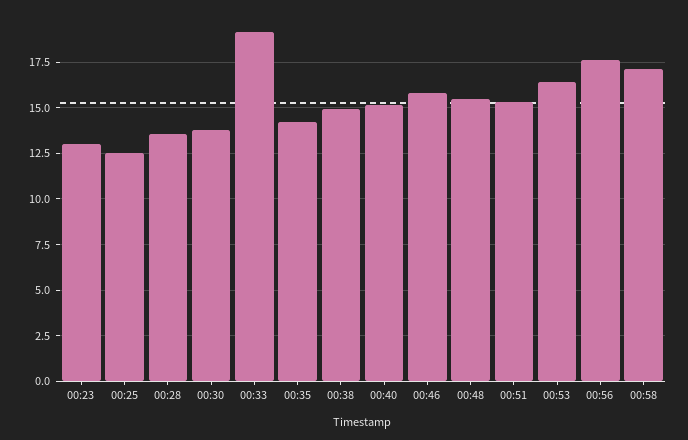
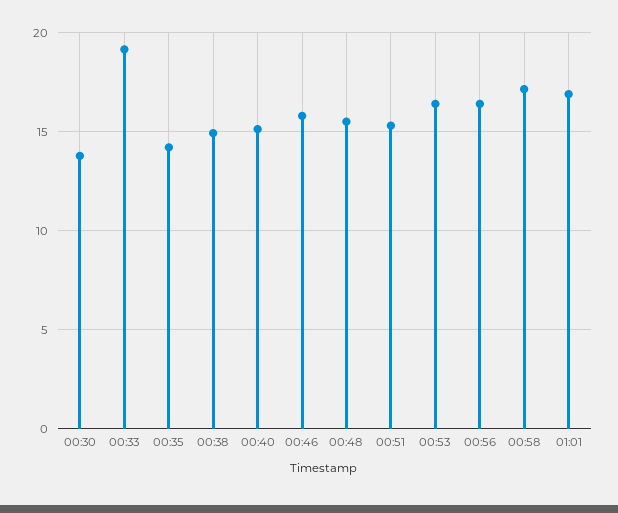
00:23: 13 -> none
00:25: 12.5 -> none
00:28: 13.5 -> none
00:56: 17.5 -> 16.5
01:01: none -> 17

